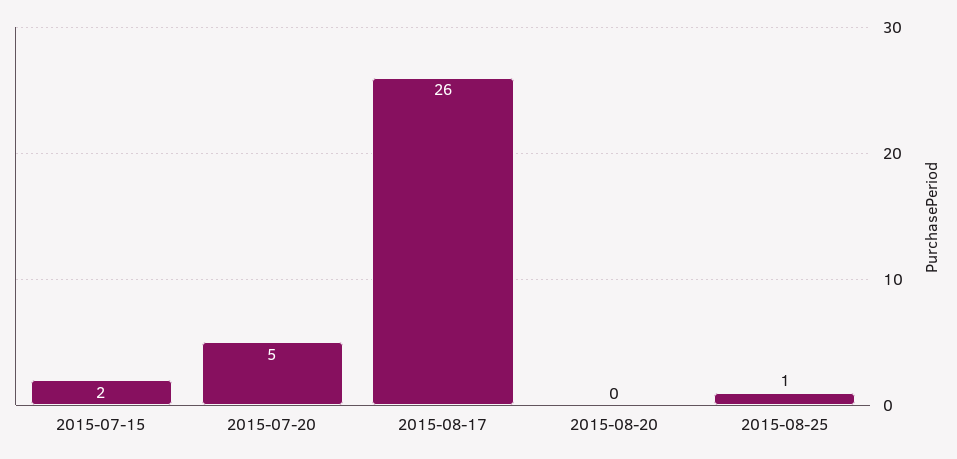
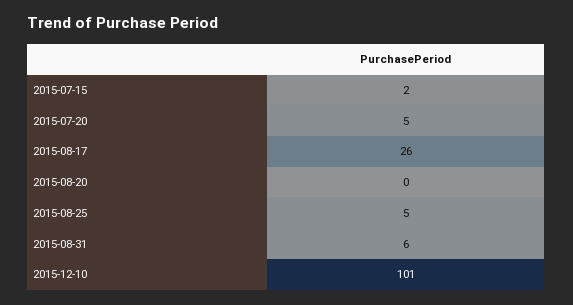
2015-08-25: 1 -> 5
2015-08-31: none -> 6
2015-12-10: none -> 101

